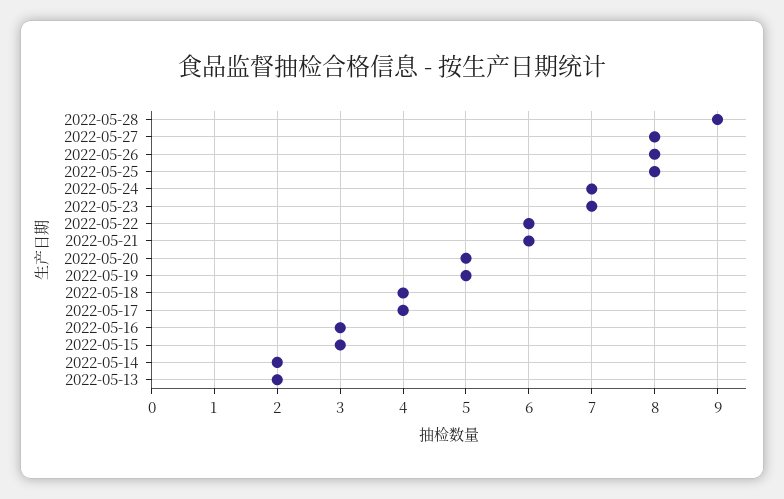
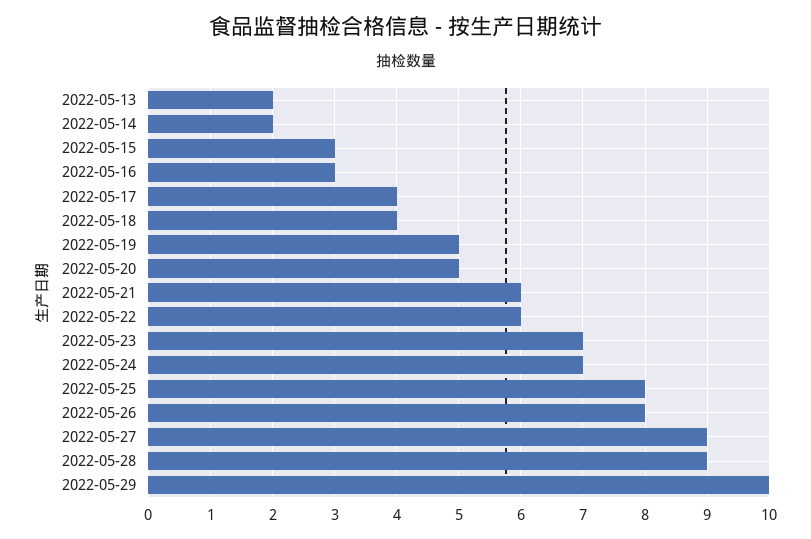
2022-05-27: 8 -> 9
2022-05-29: none -> 10

